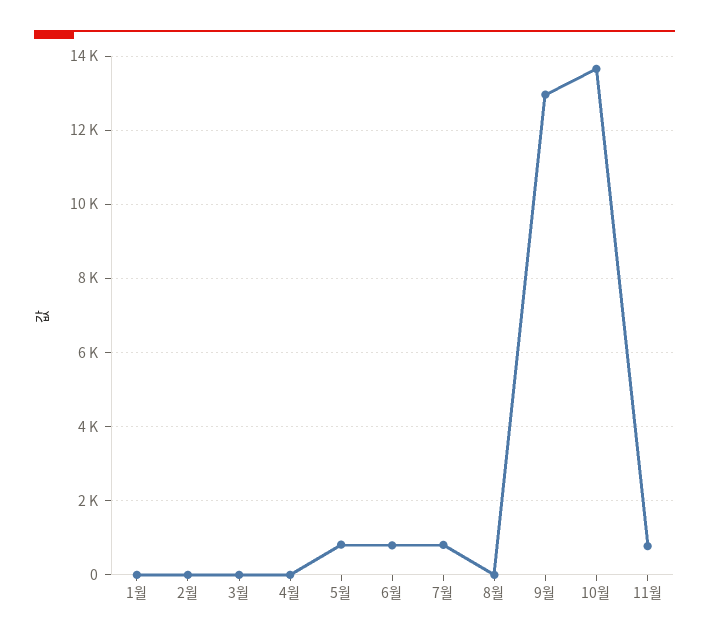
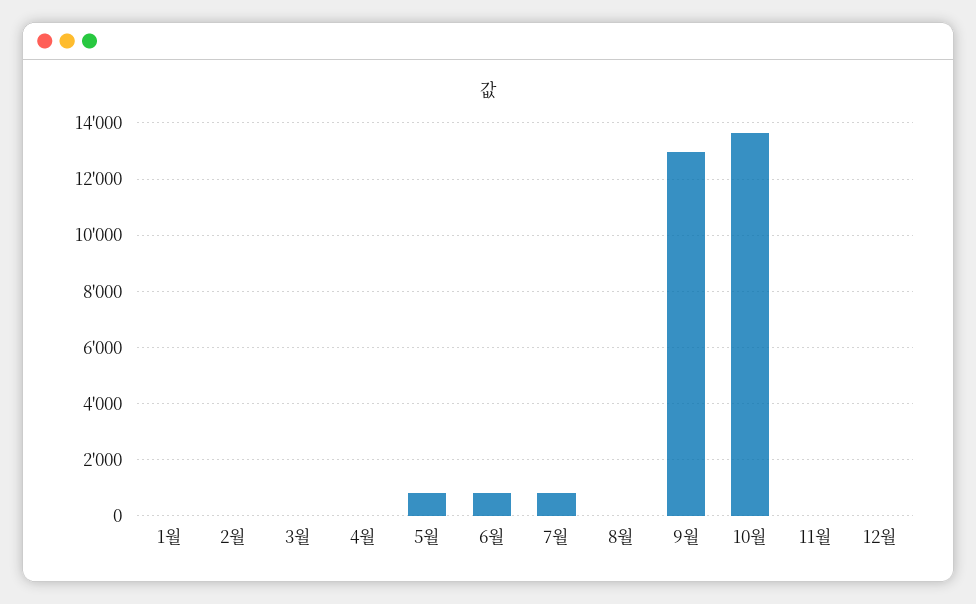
11월: 800 -> 0
12월: none -> 0

